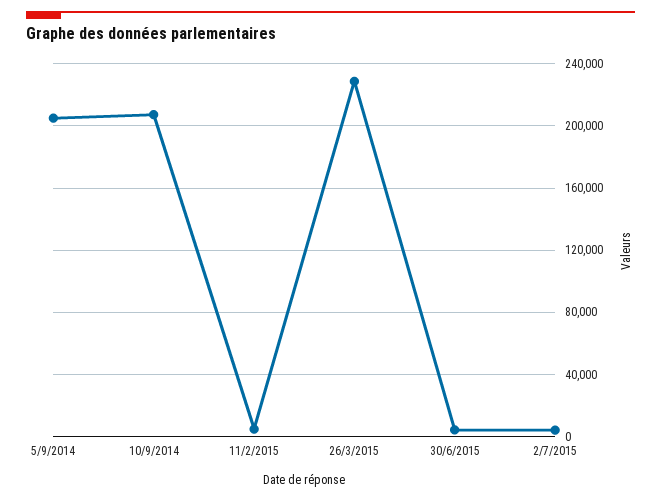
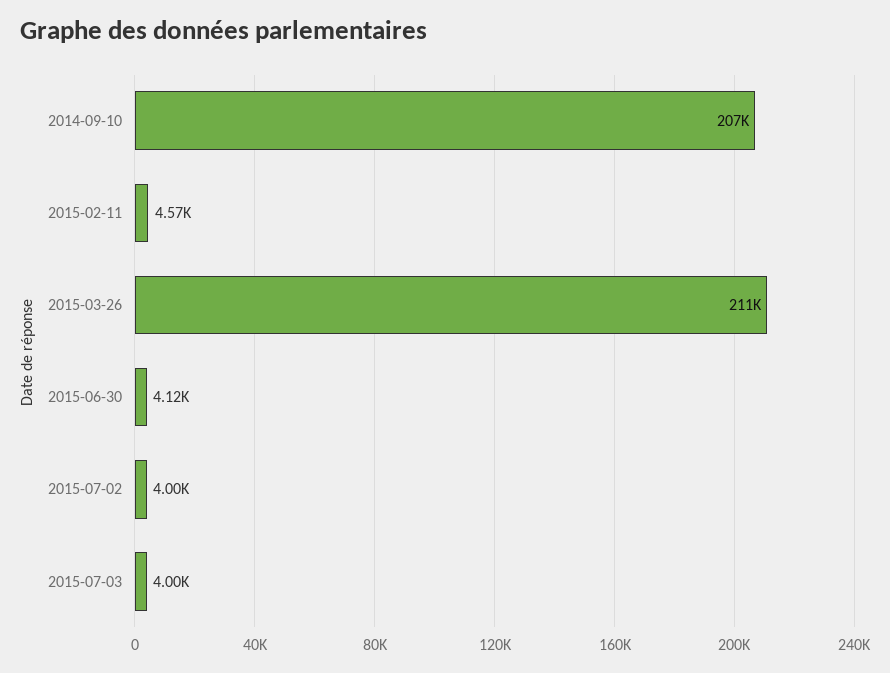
5/9/2014: 205000 -> none
26/3/2015: 230000 -> 211000
2015-07-03: none -> 4000

